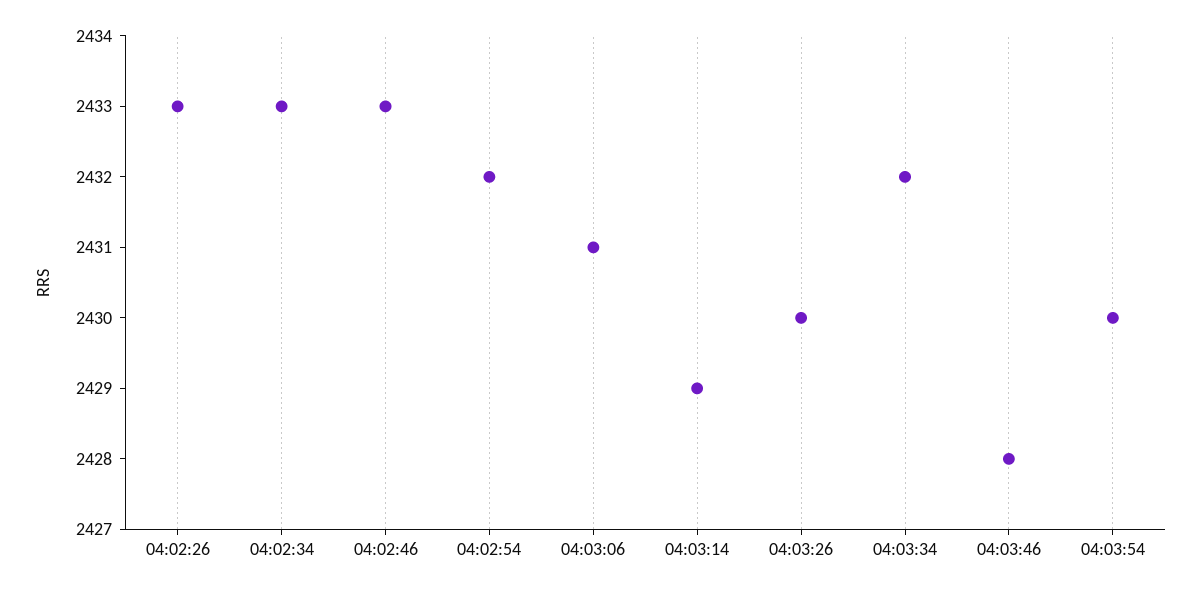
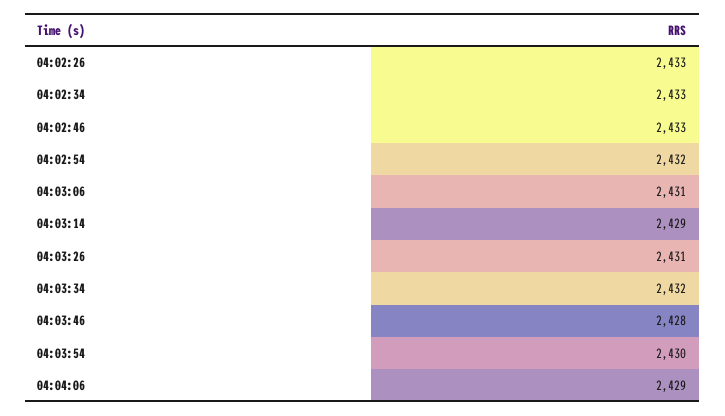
04:03:26: 2430 -> 2431
04:04:06: none -> 2429

